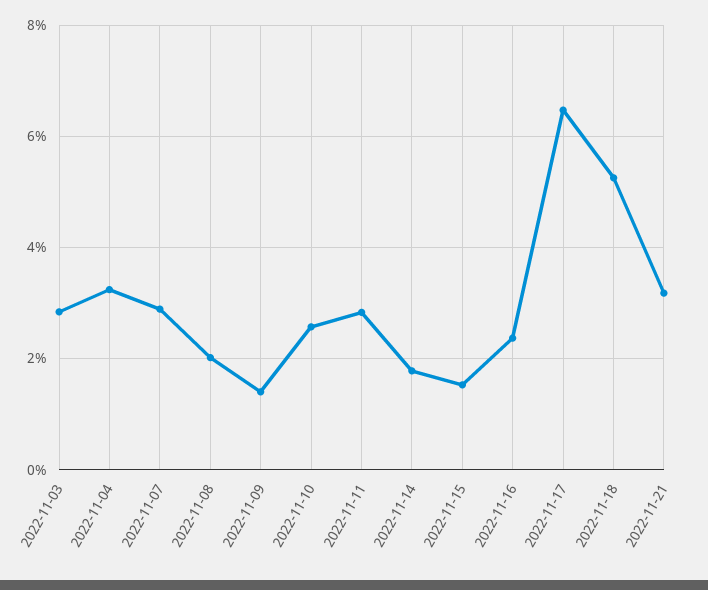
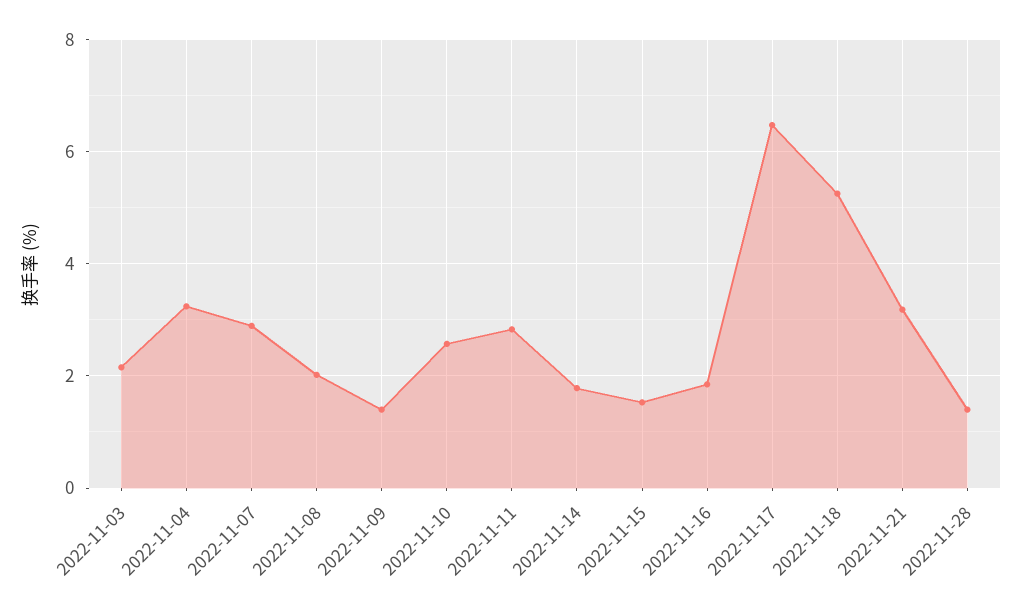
2022-11-03: 2.8 -> 2.2
2022-11-16: 2.4 -> 1.8
2022-11-28: none -> 1.4

